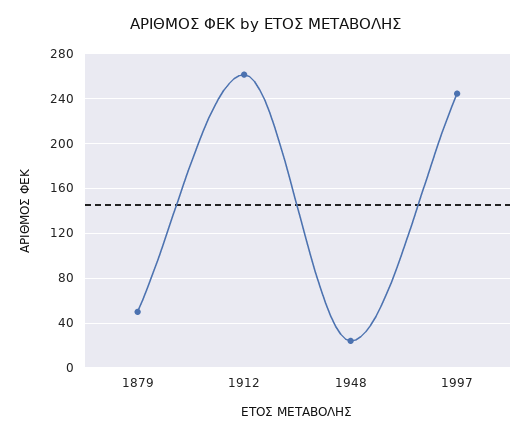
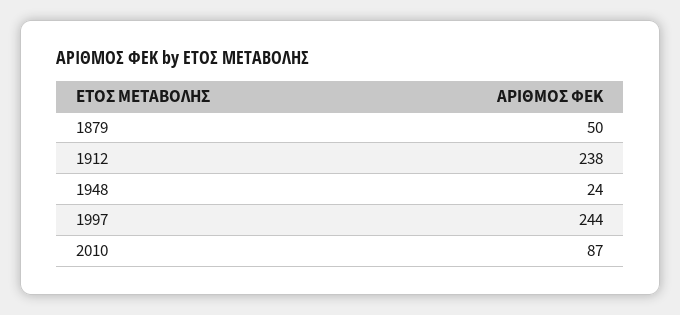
1912: 260 -> 238
2010: none -> 87

